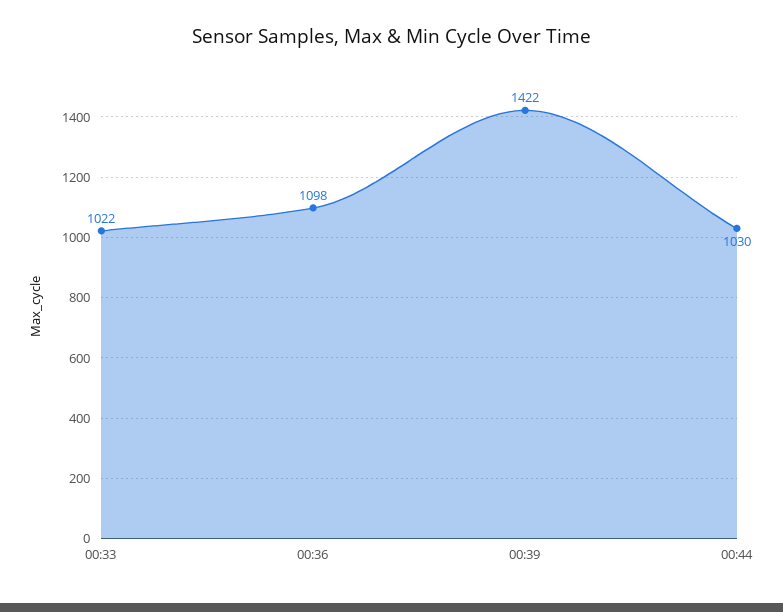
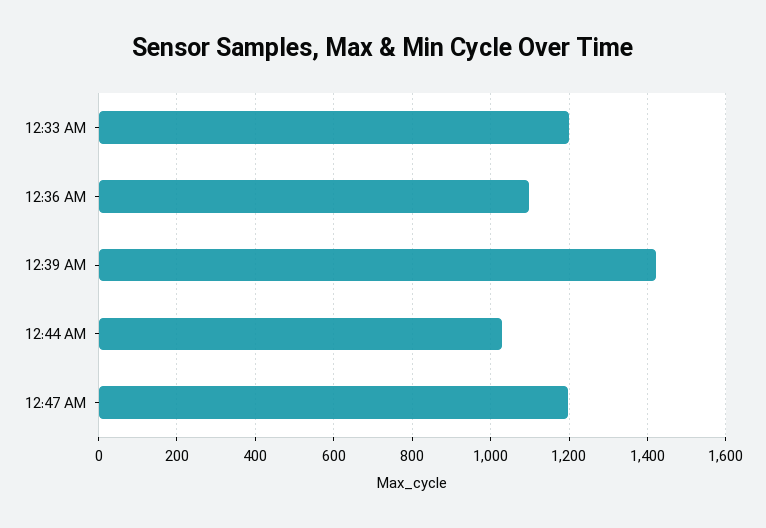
00:33: 1022 -> 1200
12:47 AM: none -> 1200

